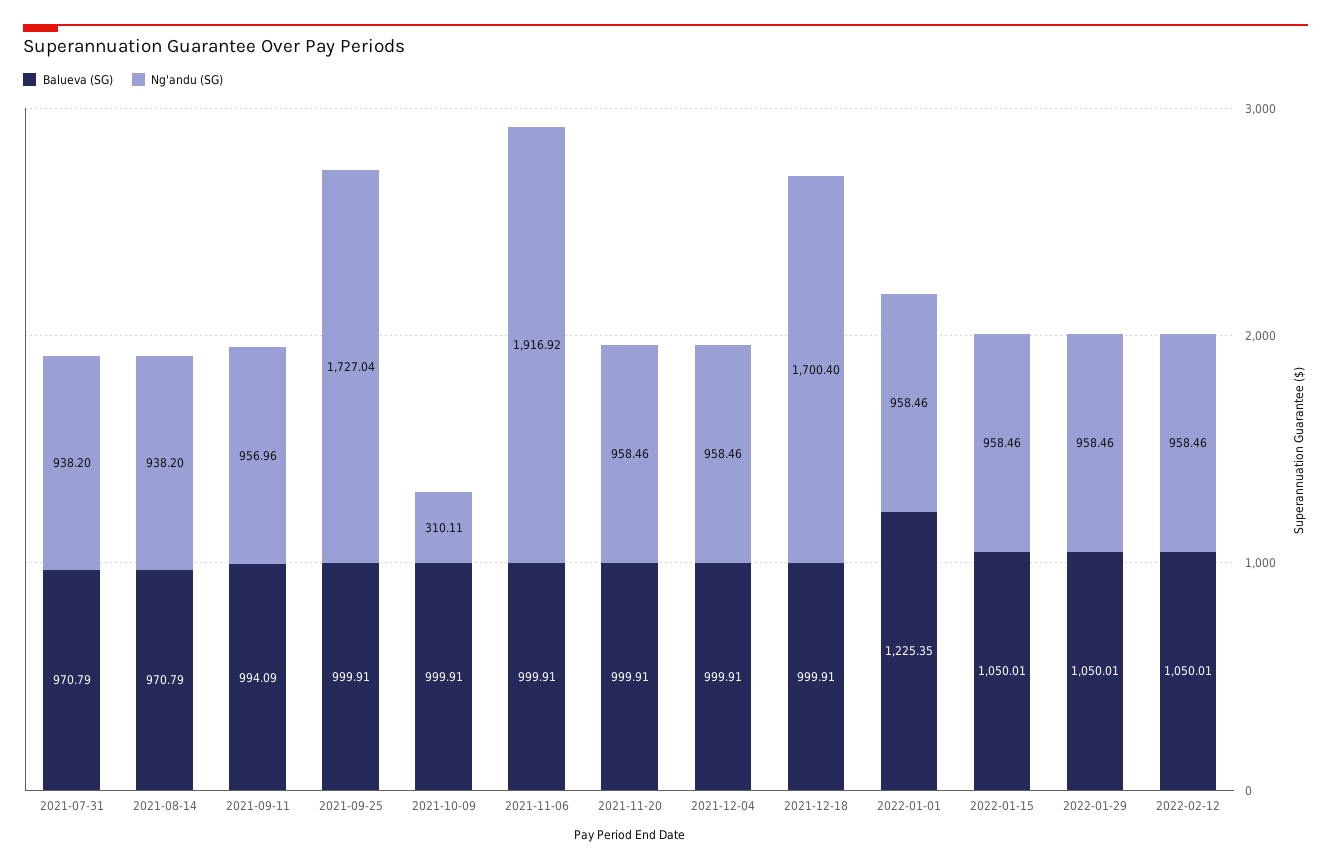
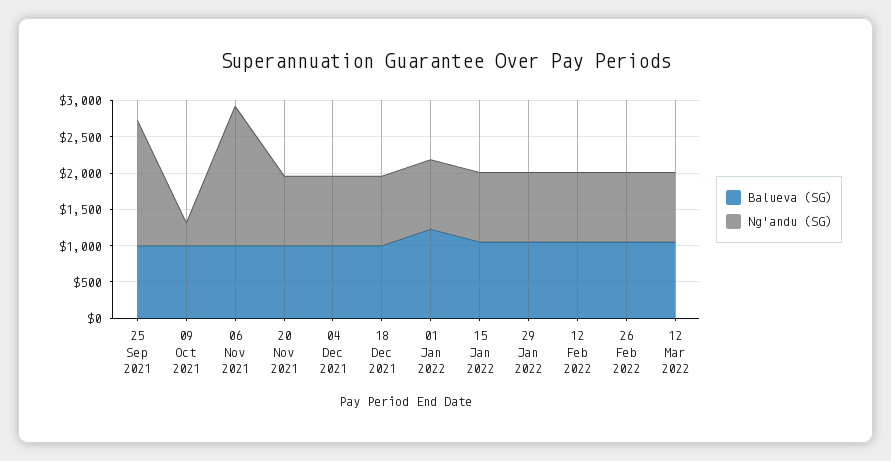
Balueva (SG), 2021-07-31: 970.79 -> none
Ng'andu (SG), 2021-07-31: 938.2 -> none
Balueva (SG), 2021-08-14: 970.79 -> none
Ng'andu (SG), 2021-08-14: 938.2 -> none
Balueva (SG), 2021-09-11: 994.09 -> none
Ng'andu (SG), 2021-09-11: 956.96 -> none
Ng'andu (SG), 2021-12-18: 1700.4 -> 1000
Balueva (SG), 26 Feb 2022: none -> 1000
Ng'andu (SG), 26 Feb 2022: none -> 1000
Balueva (SG), 12 Mar 2022: none -> 1000
Ng'andu (SG), 12 Mar 2022: none -> 1000

